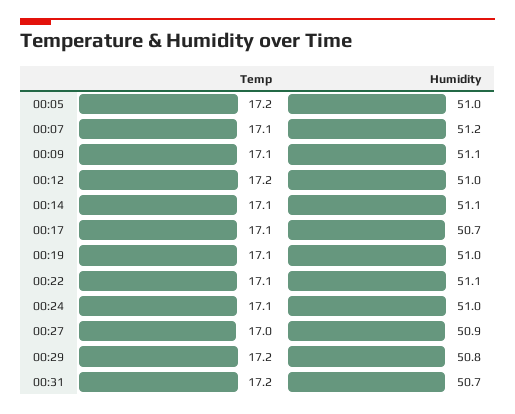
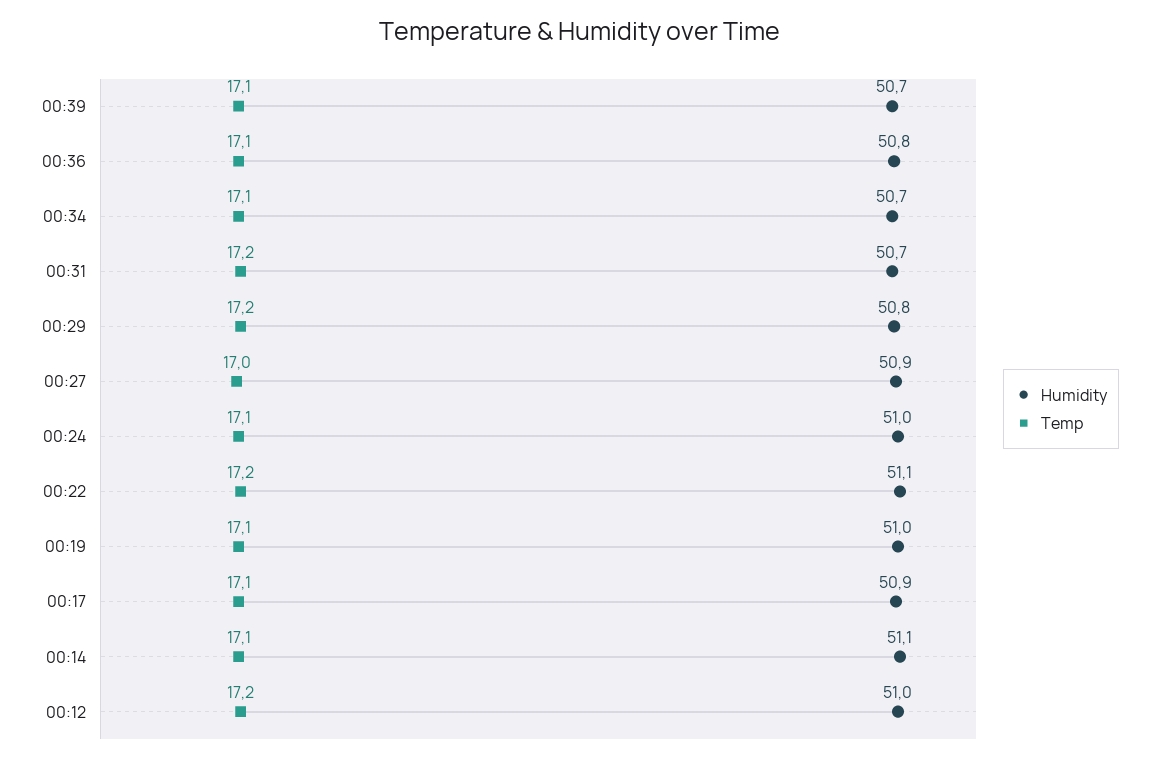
Temp, 00:05: 17.2 -> none
Humidity, 00:05: 51 -> none
Temp, 00:07: 17.1 -> none
Humidity, 00:07: 51.2 -> none
Temp, 00:09: 17.1 -> none
Humidity, 00:09: 51.1 -> none
Humidity, 00:17: 50.7 -> 50.9
Temp, 00:22: 17.1 -> 17.2
Humidity, 00:39: none -> 50.7
Temp, 00:39: none -> 17.1
Humidity, 00:36: none -> 50.8
Temp, 00:36: none -> 17.1
Humidity, 00:34: none -> 50.7
Temp, 00:34: none -> 17.1

